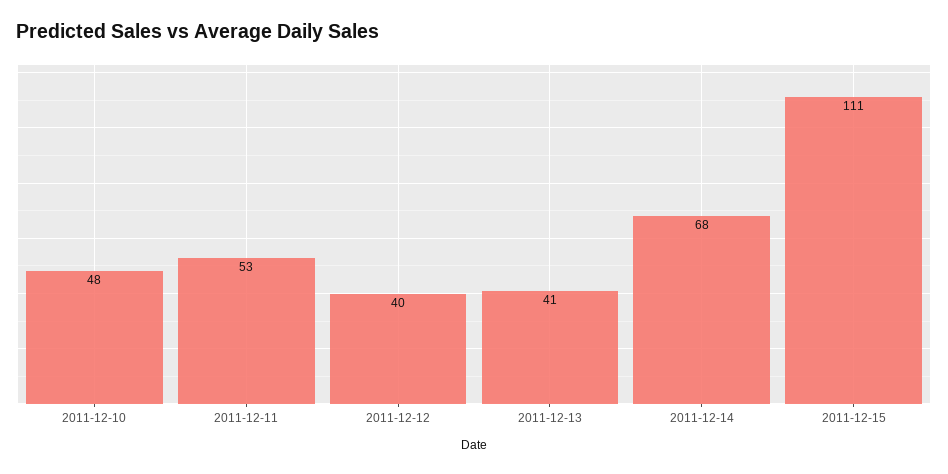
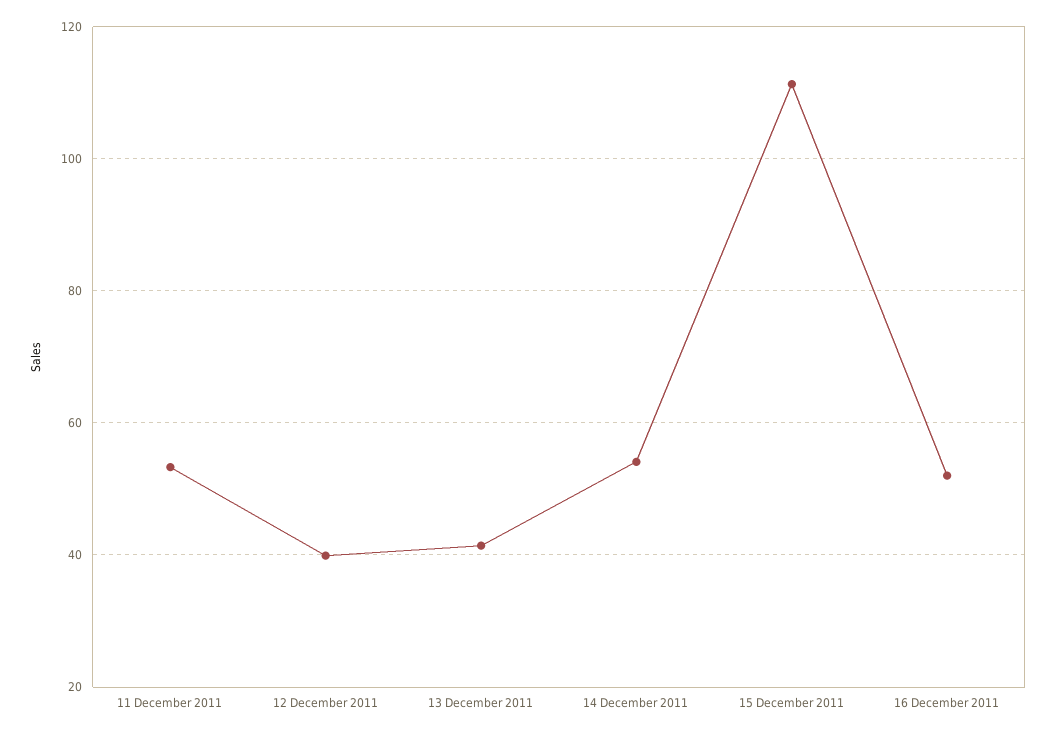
2011-12-10: 48 -> none
2011-12-14: 68 -> 54
16 December 2011: none -> 52

